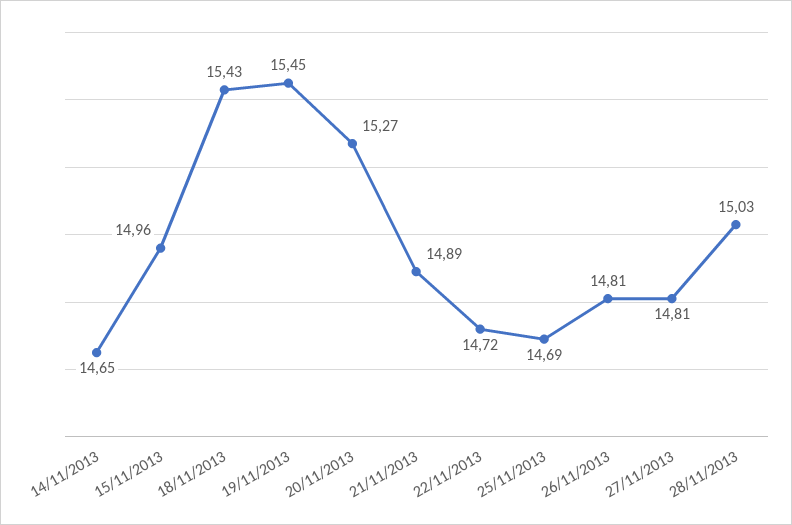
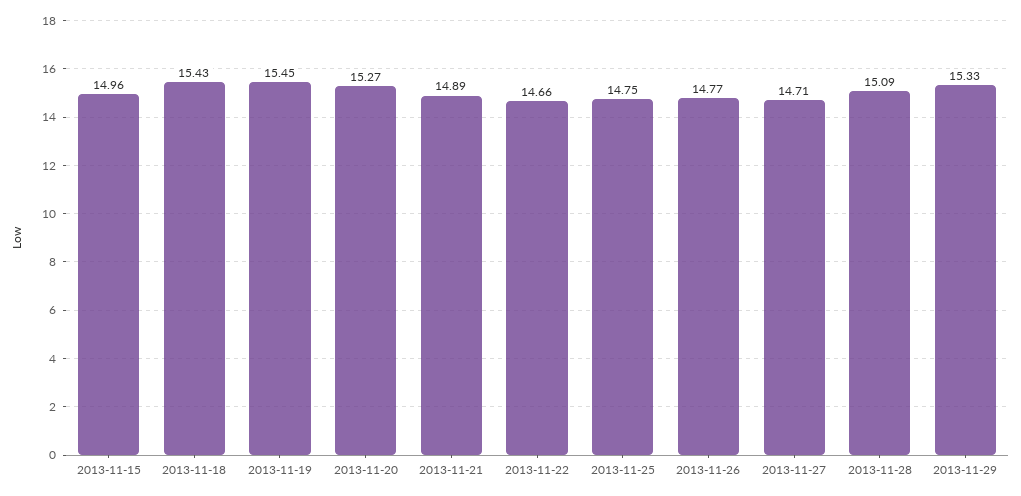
14/11/2013: 14.65 -> none
22/11/2013: 14.72 -> 14.66
25/11/2013: 14.69 -> 14.75
26/11/2013: 14.81 -> 14.77
27/11/2013: 14.81 -> 14.71
28/11/2013: 15.03 -> 15.09
2013-11-29: none -> 15.33

